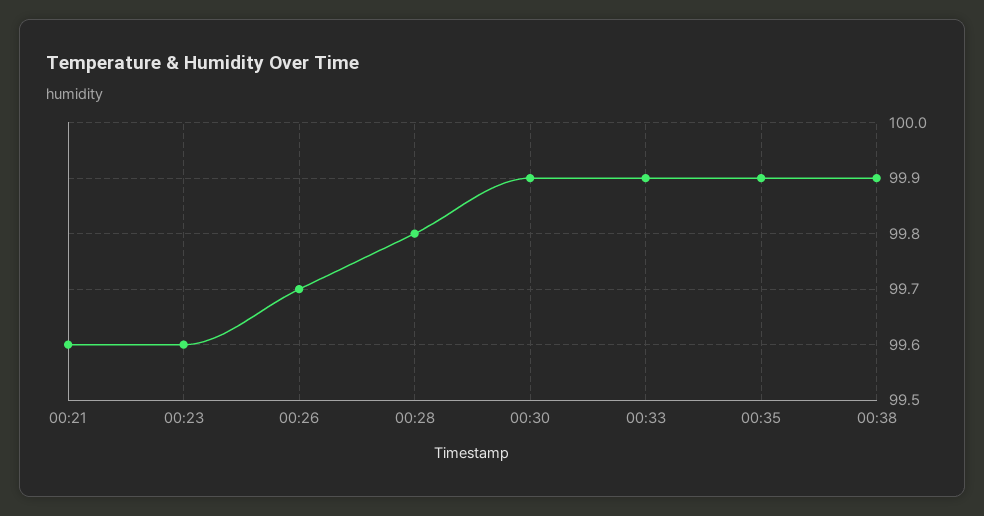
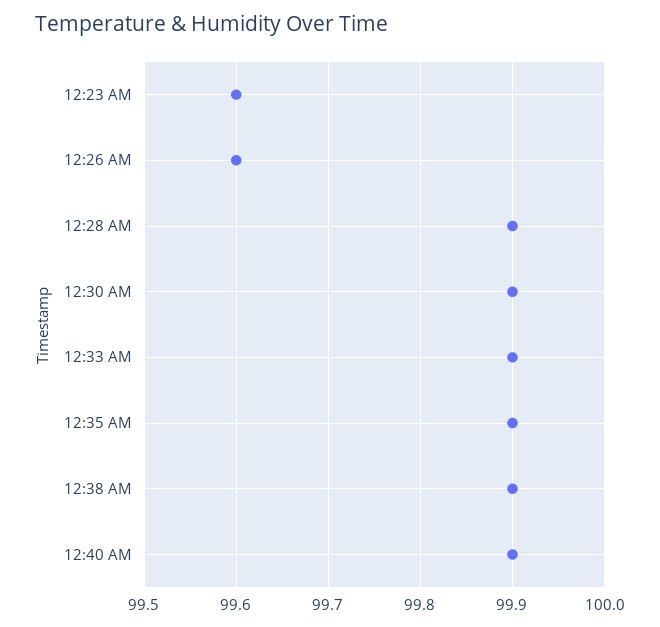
00:21: 99.6 -> none
00:26: 99.7 -> 99.6
00:28: 99.8 -> 99.9
12:40 AM: none -> 99.9

